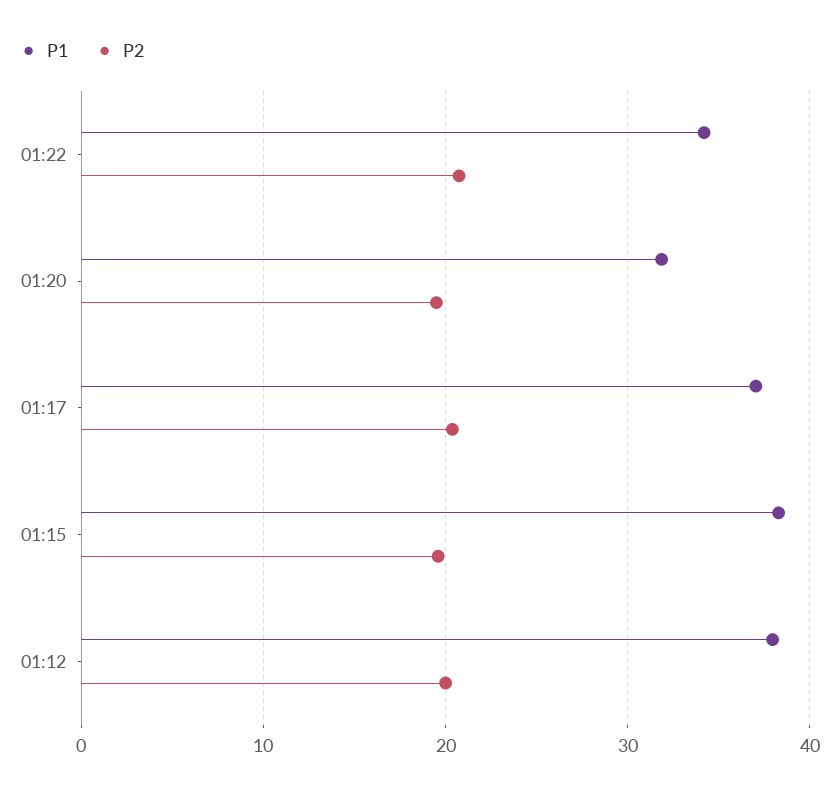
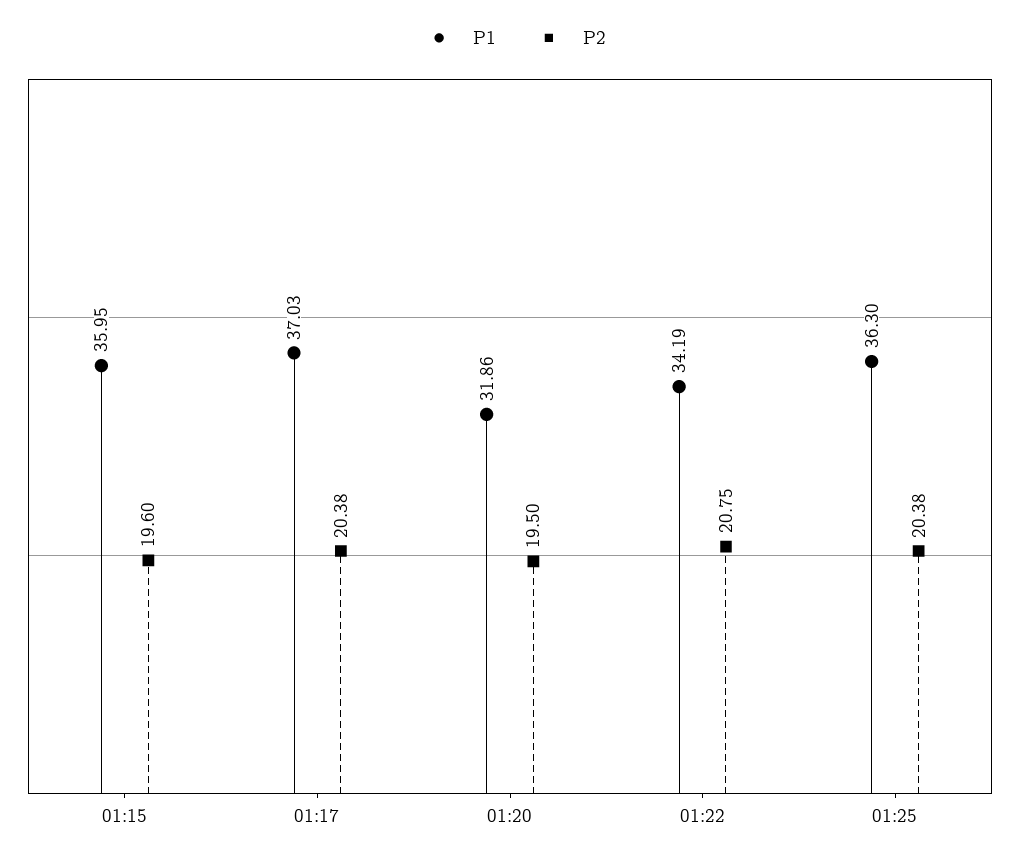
P1, 01:15: 38 -> 35.95
P1, 01:12: 38 -> none
P2, 01:12: 20 -> none
P1, 01:25: none -> 36.3
P2, 01:25: none -> 20.38

